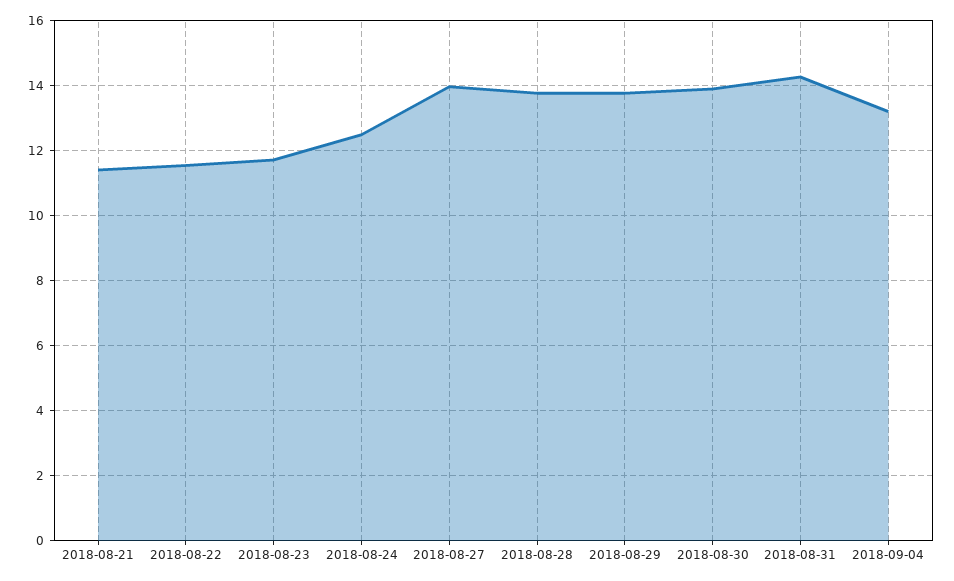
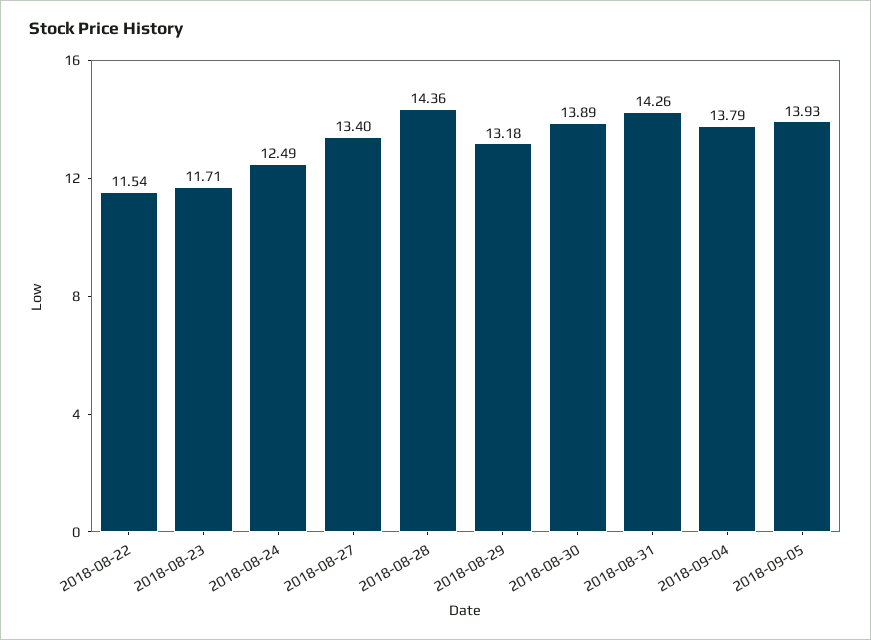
2018-08-21: 11.4 -> none
2018-08-27: 14 -> 13.4
2018-08-28: 13.8 -> 14.36
2018-08-29: 13.8 -> 13.18
2018-09-04: 13.2 -> 13.79
2018-09-05: none -> 13.93

